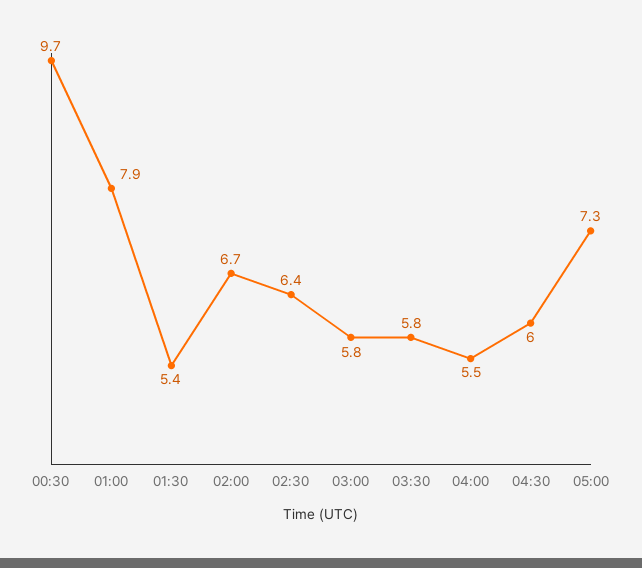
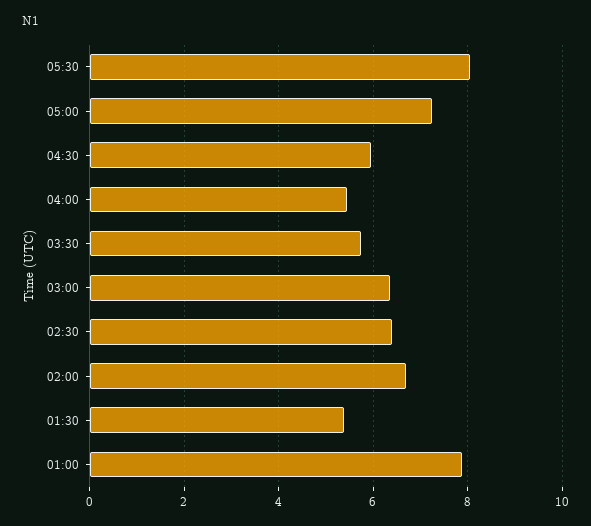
00:30: 9.7 -> none
03:00: 5.8 -> 6.4
05:30: none -> 8

